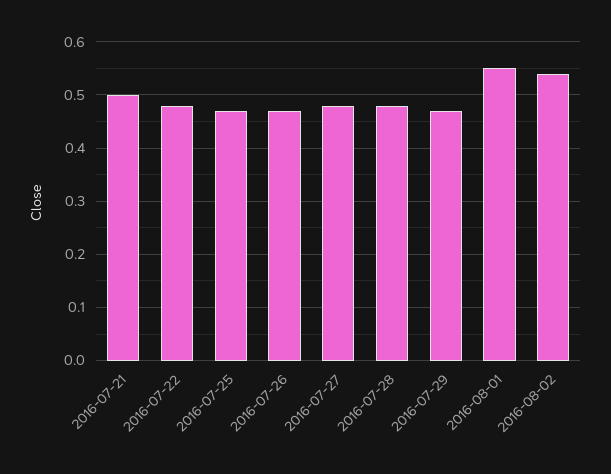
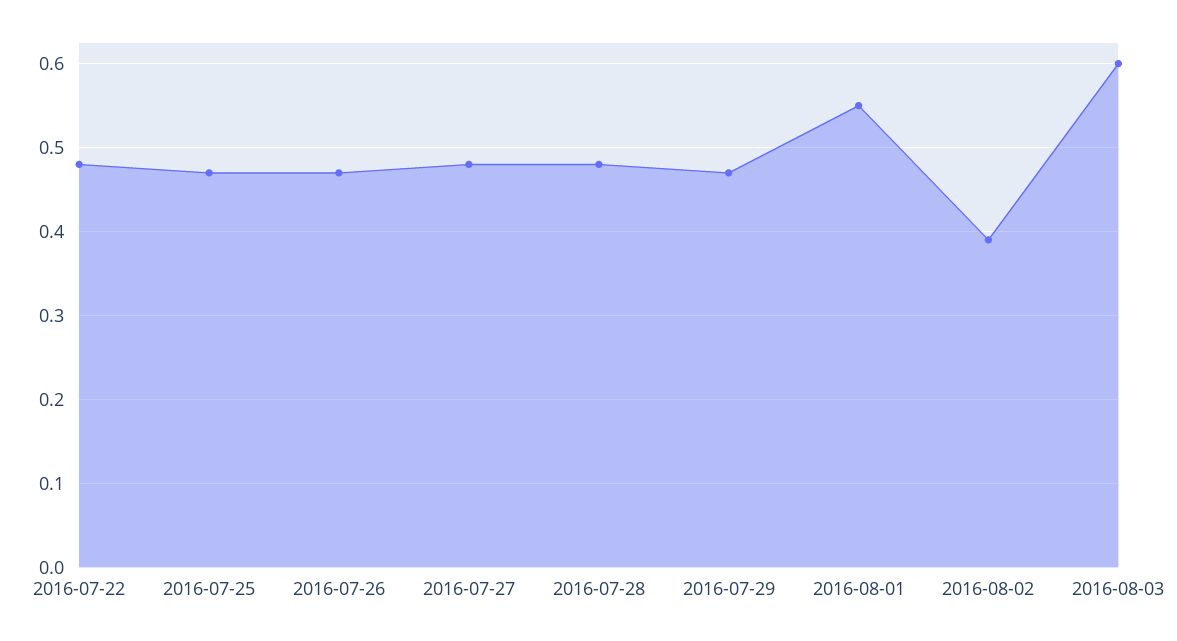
2016-07-21: 0.5 -> none
2016-08-02: 0.55 -> 0.39
2016-08-03: none -> 0.6

